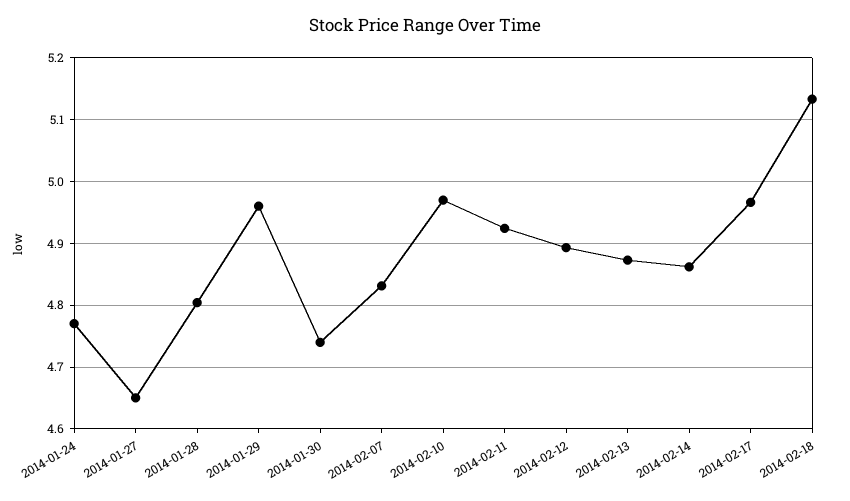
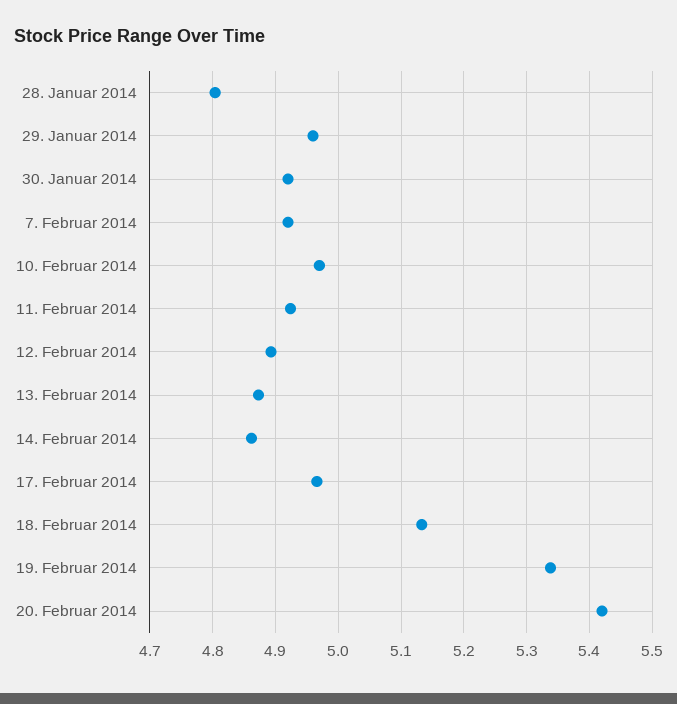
2014-01-24: 4.77 -> none
2014-01-27: 4.65 -> none
2014-01-30: 4.74 -> 4.92
2014-02-07: 4.83 -> 4.92
19. Februar 2014: none -> 5.34
20. Februar 2014: none -> 5.42

